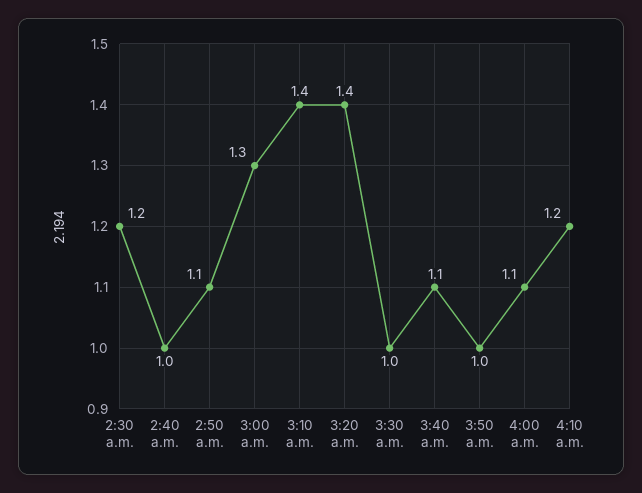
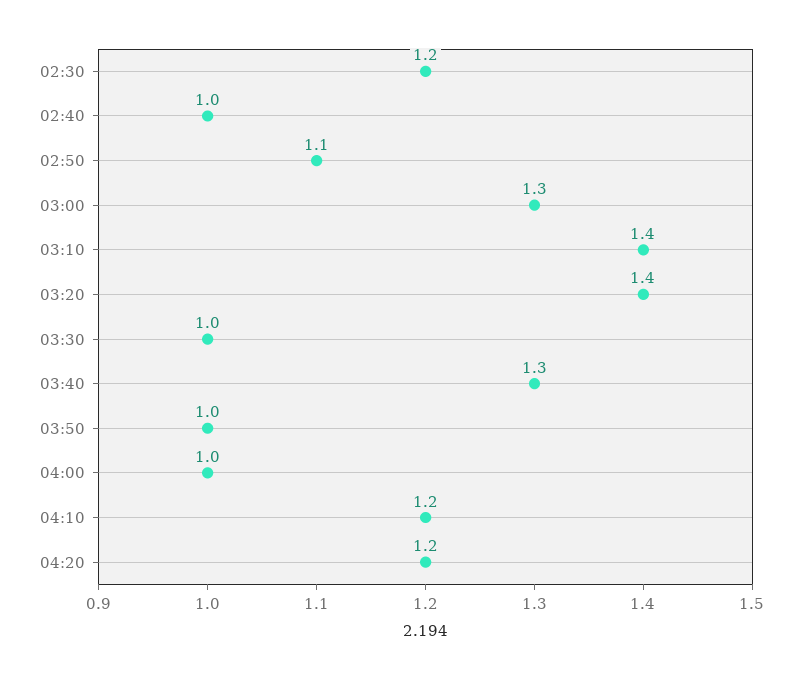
3:40 a.m.: 1.1 -> 1.3
4:00 a.m.: 1.1 -> 1
04:20: none -> 1.2

